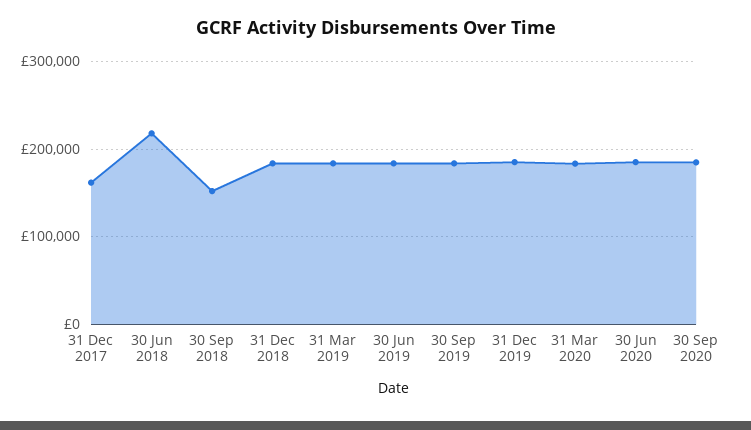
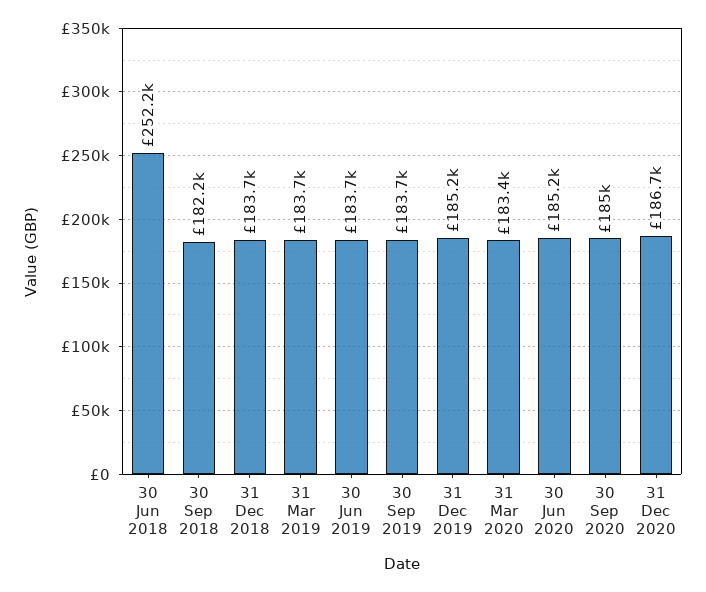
31 Dec 2017: 160000 -> none
30 Jun 2018: 220000 -> 252200
30 Sep 2018: 150000 -> 182200
31 Dec 2020: none -> 186700

